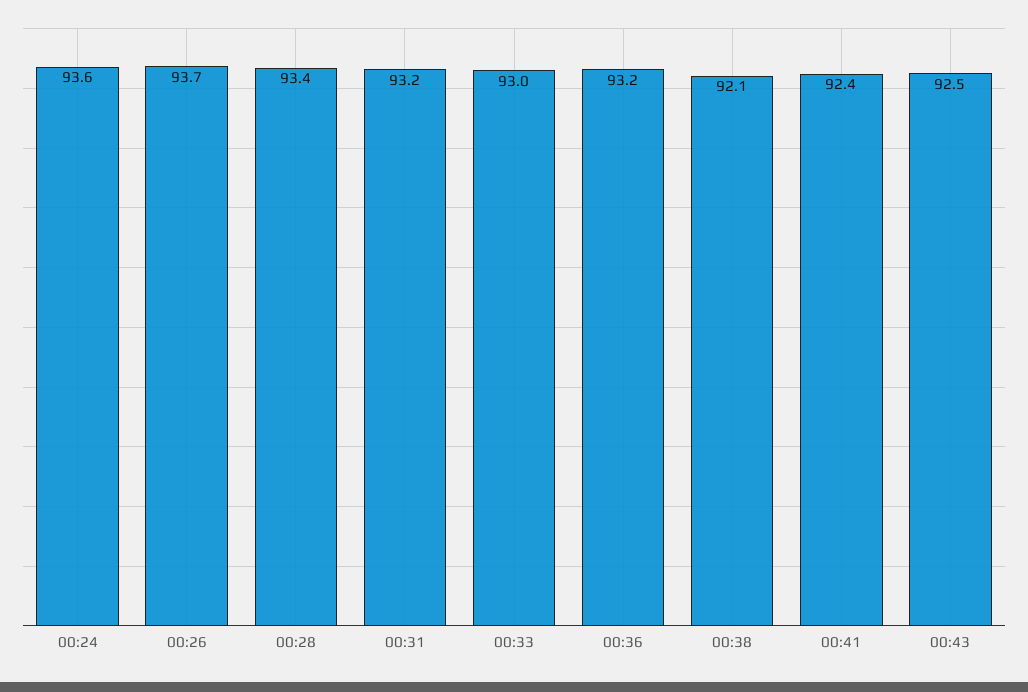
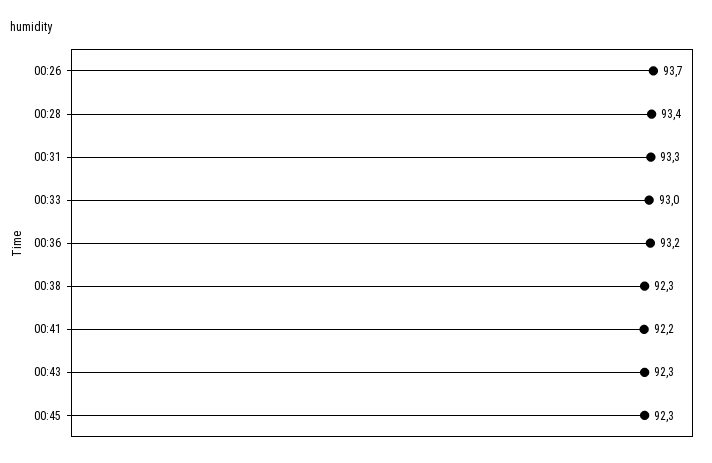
00:24: 93.6 -> none
00:31: 93.2 -> 93.3
00:38: 92.1 -> 92.3
00:41: 92.4 -> 92.2
00:43: 92.5 -> 92.3
00:45: none -> 92.3

